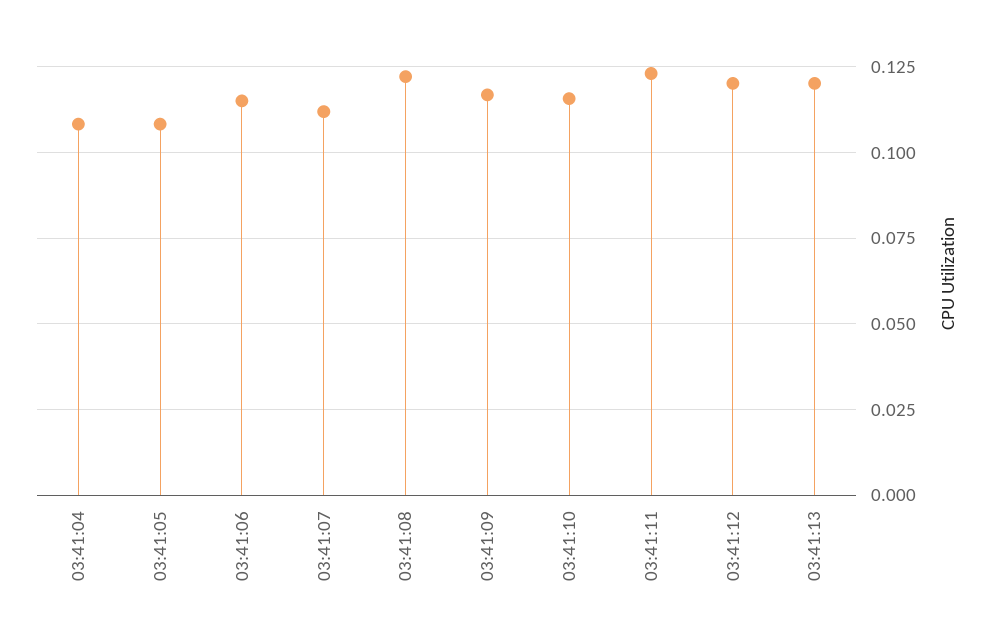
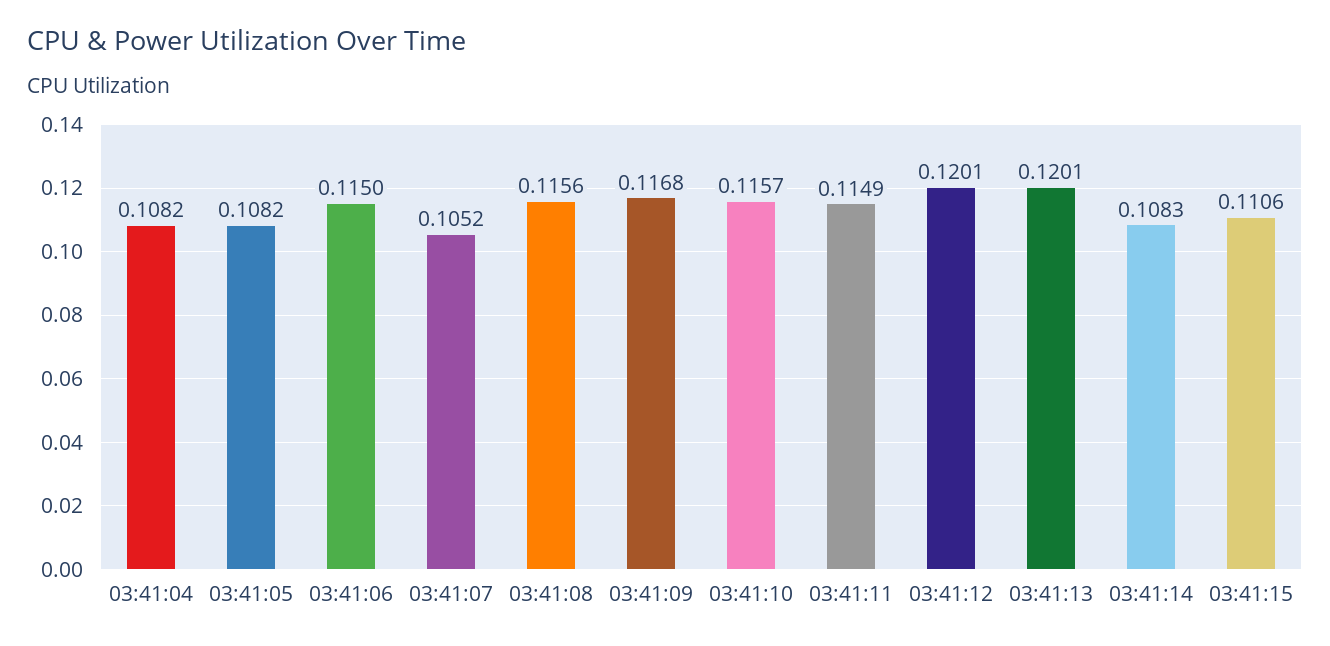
03:41:07: 0.1125 -> 0.1052
03:41:08: 0.1225 -> 0.1156
03:41:11: 0.1225 -> 0.1149
03:41:14: none -> 0.1083
03:41:15: none -> 0.1106

